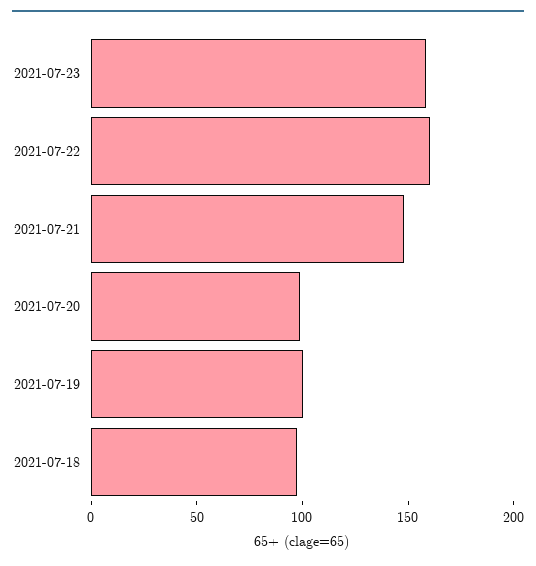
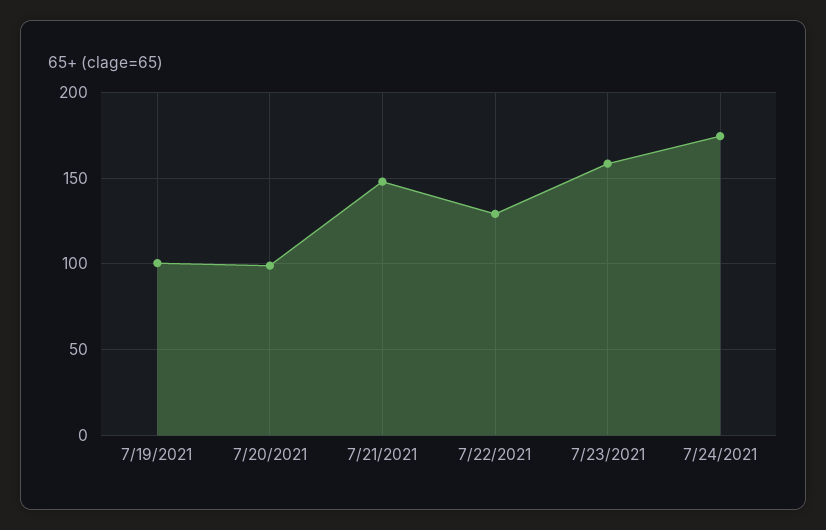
2021-07-22: 160 -> 130
2021-07-18: 100 -> none
7/24/2021: none -> 175

